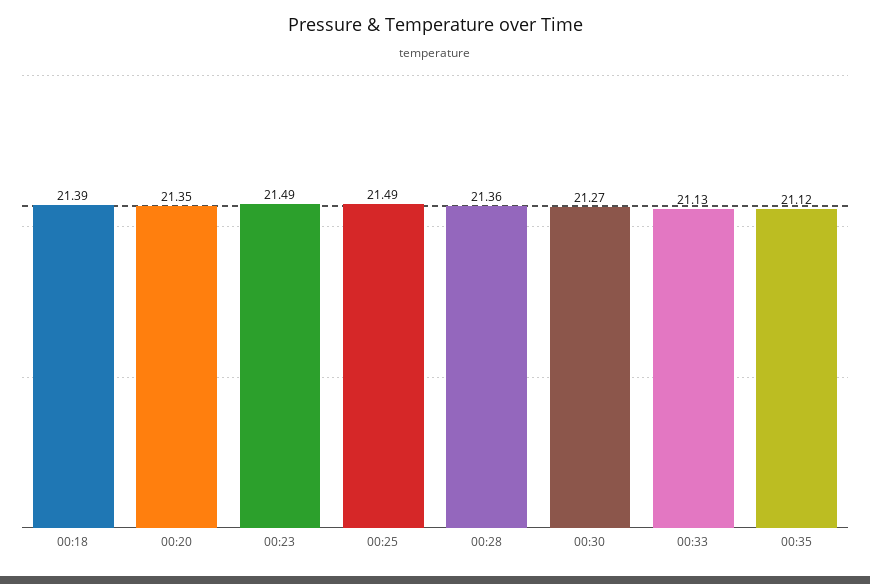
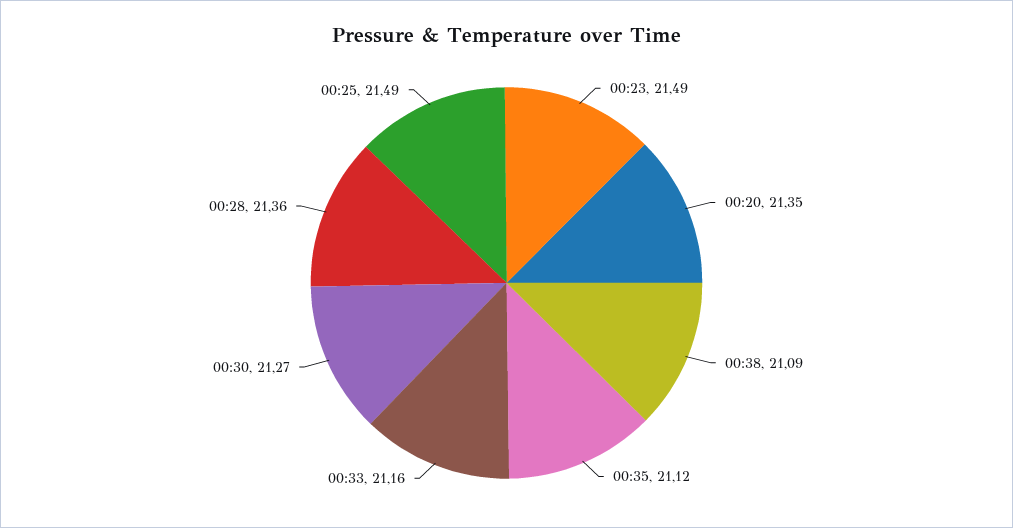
00:18: 21.39 -> none
00:33: 21.13 -> 21.16
00:38: none -> 21.09

